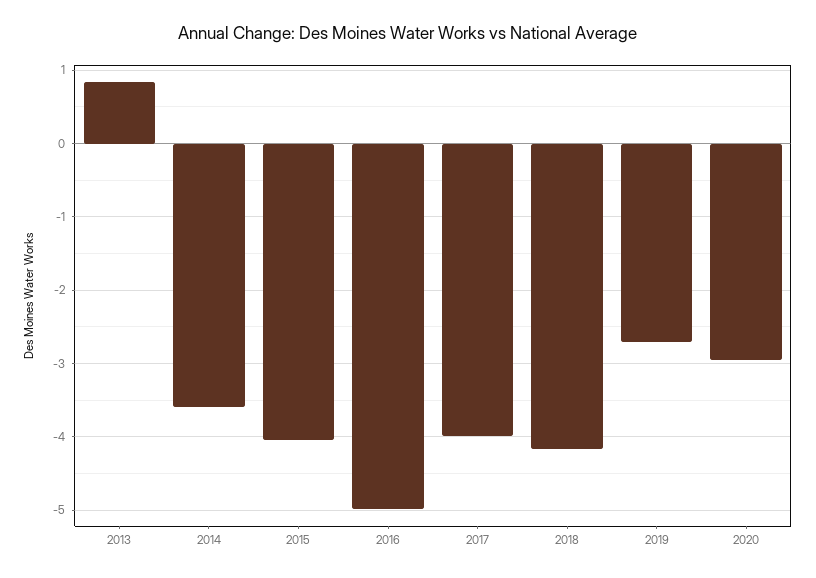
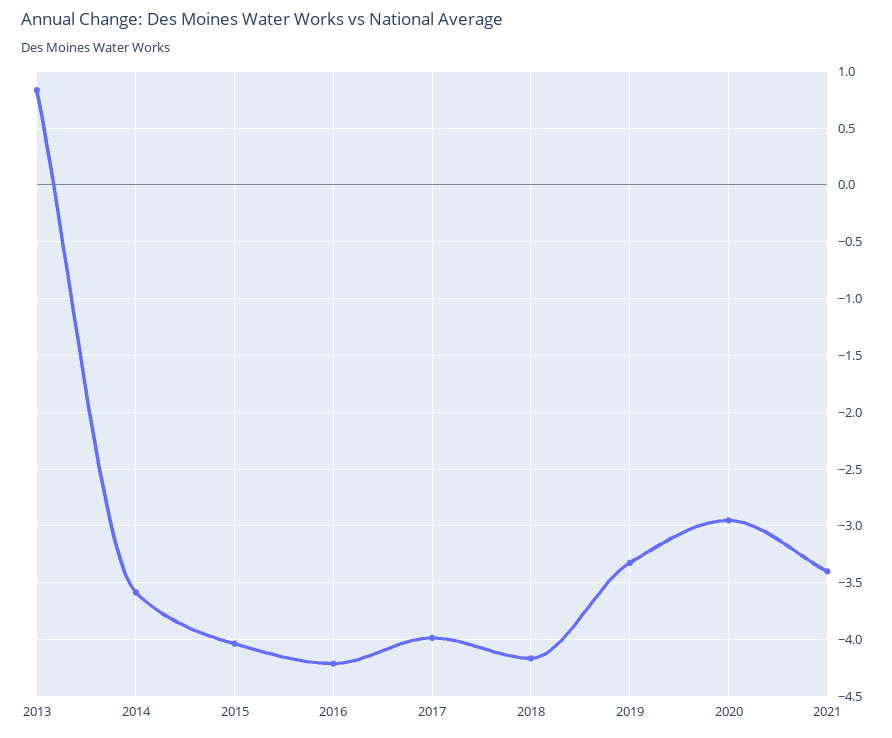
2016: -5 -> -4.2
2019: -2.7 -> -3.3
2021: none -> -3.4

